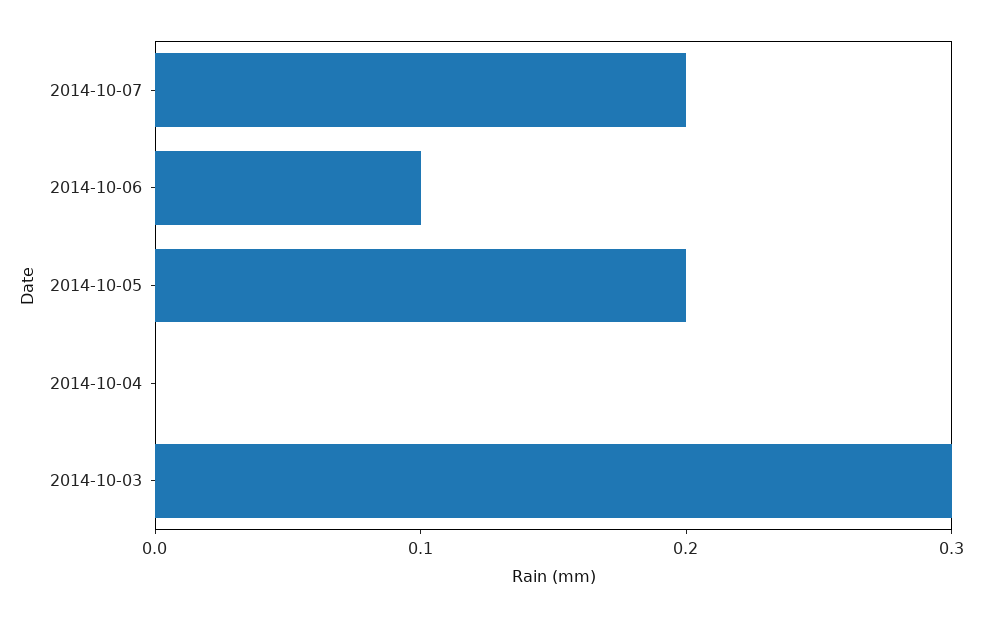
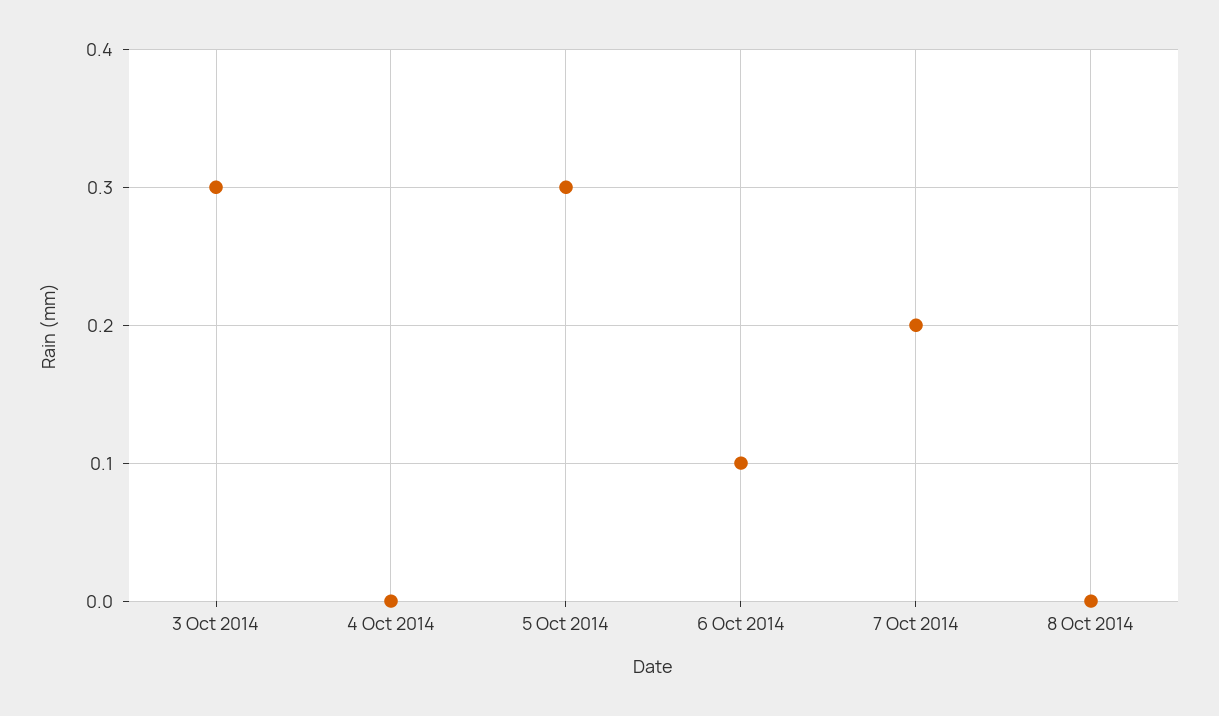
2014-10-05: 0.2 -> 0.3
8 Oct 2014: none -> 0

